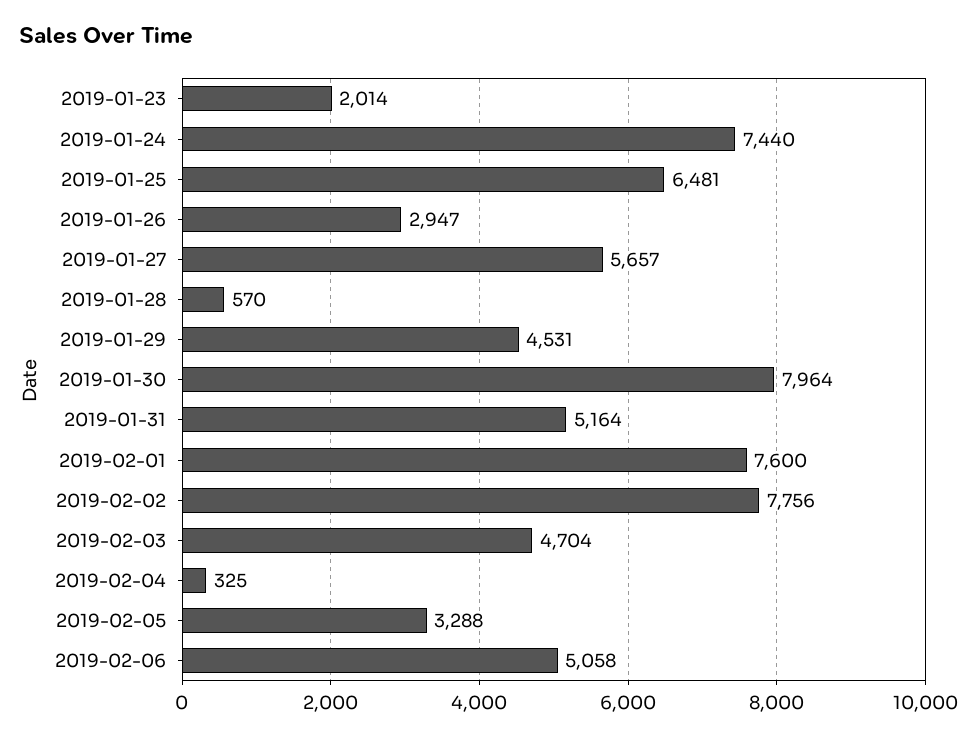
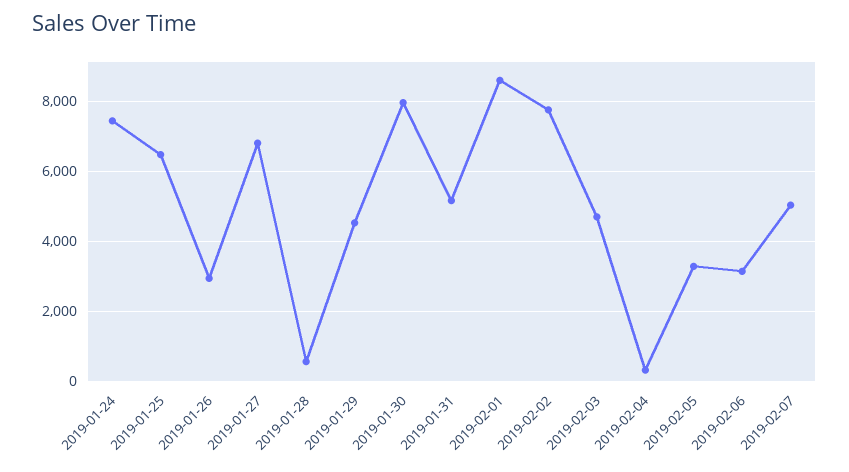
2019-01-23: 2014 -> none
2019-01-27: 5657 -> 6800
2019-02-01: 7600 -> 8600
2019-02-06: 5058 -> 3200
2019-02-07: none -> 5000

